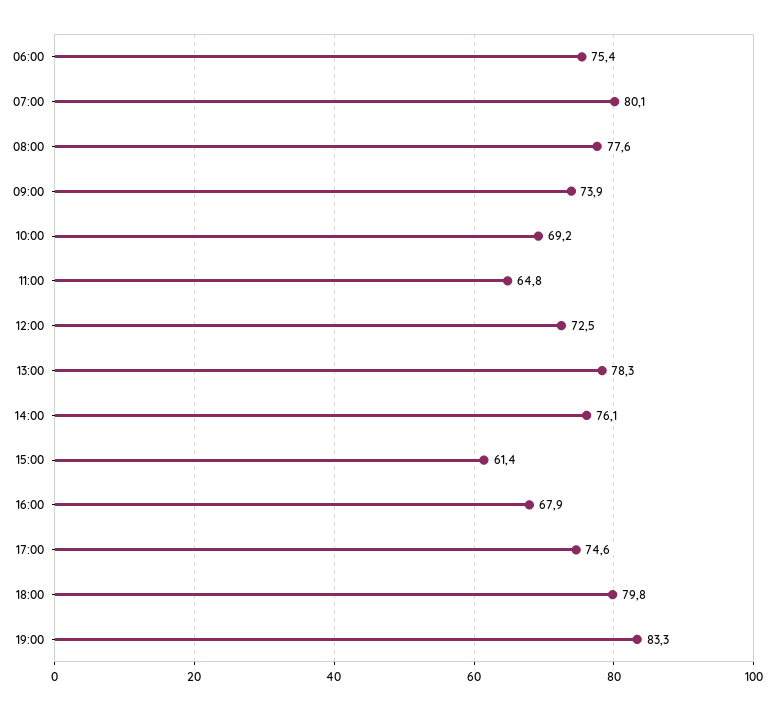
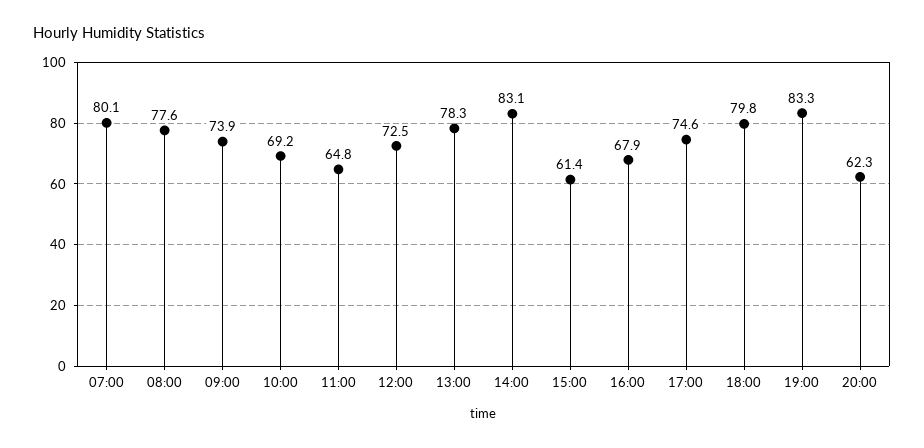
06:00: 75.4 -> none
14:00: 76.1 -> 83.1
20:00: none -> 62.3

